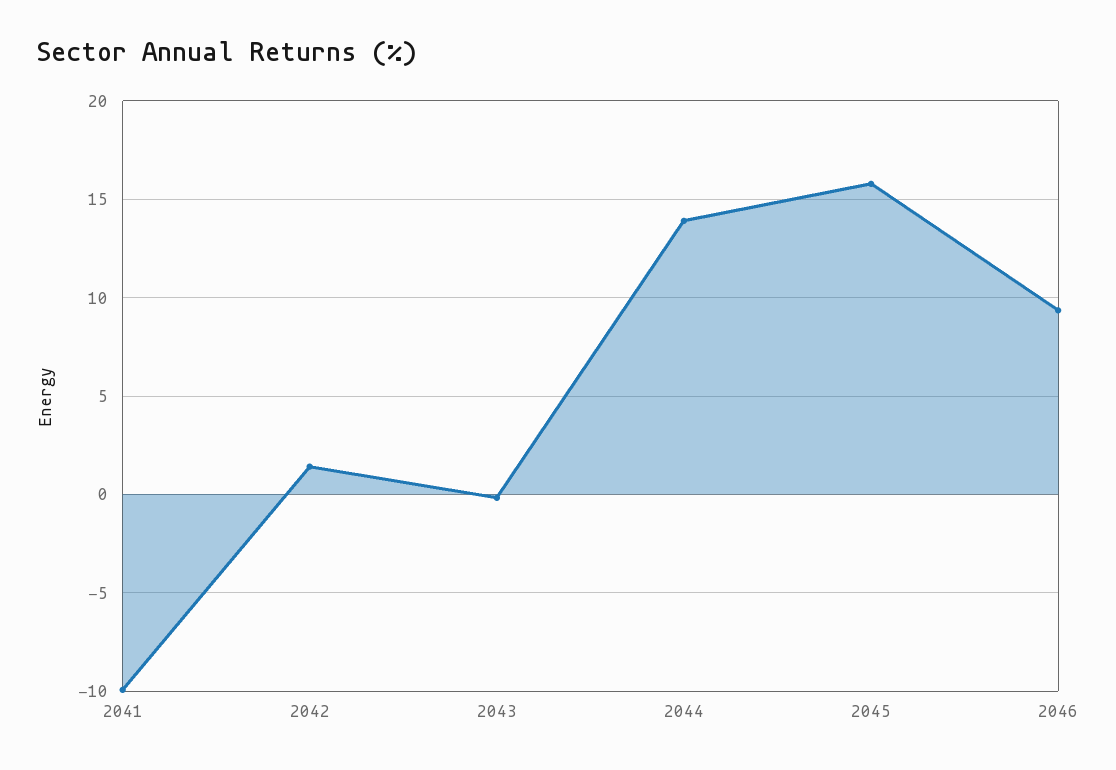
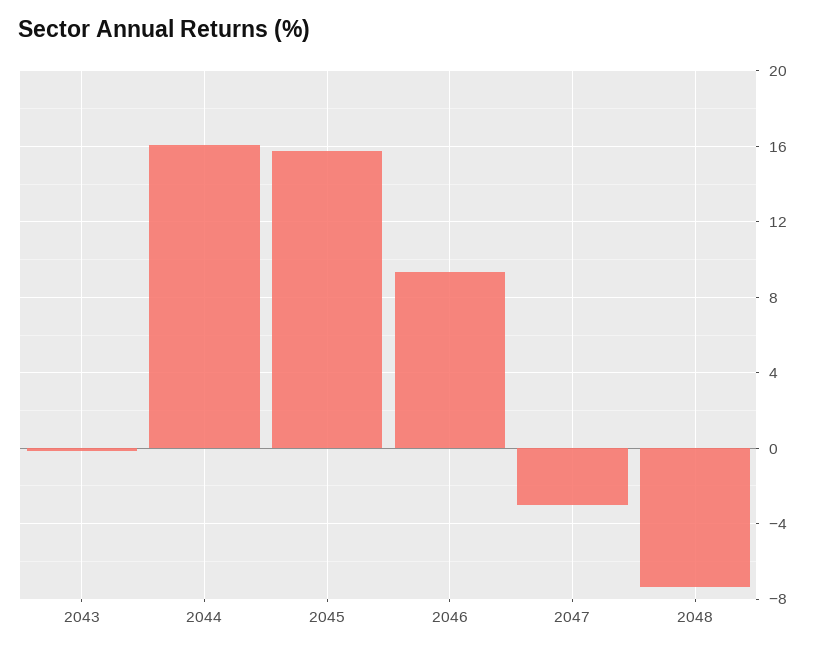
2041: -10 -> none
2042: 1.5 -> none
2044: 14 -> 16
2047: none -> -3
2048: none -> -7.5

